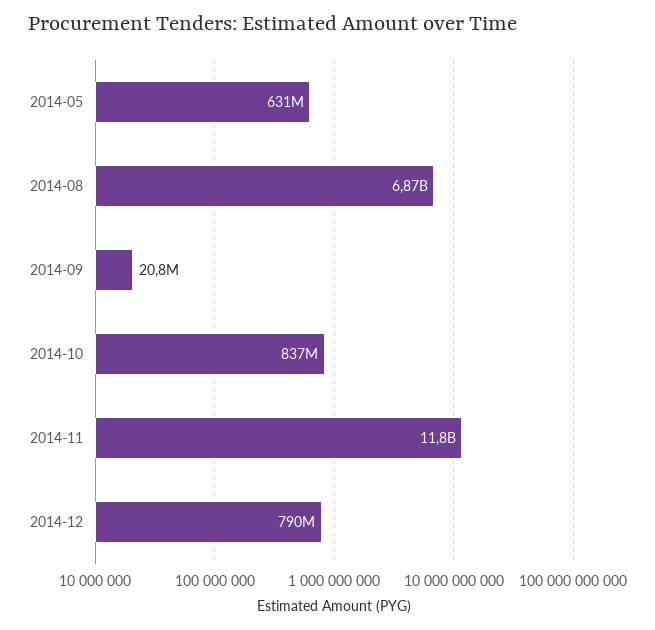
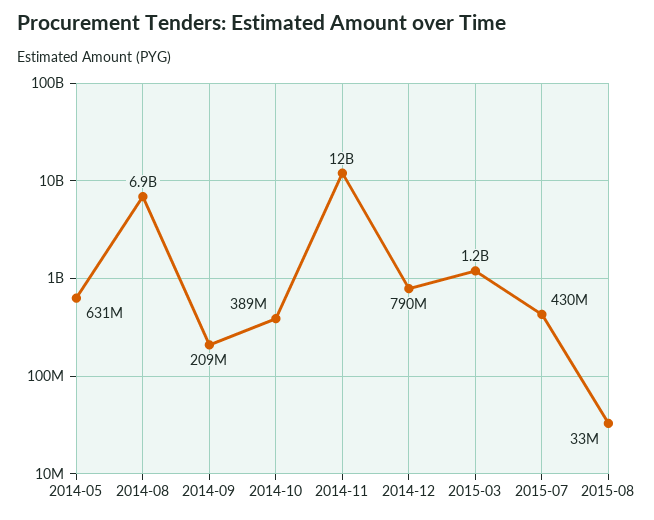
2014-09: 20800000 -> 209000000
2014-10: 837000000 -> 389000000
2015-03: none -> 1200000000
2015-07: none -> 430000000
2015-08: none -> 33000000

